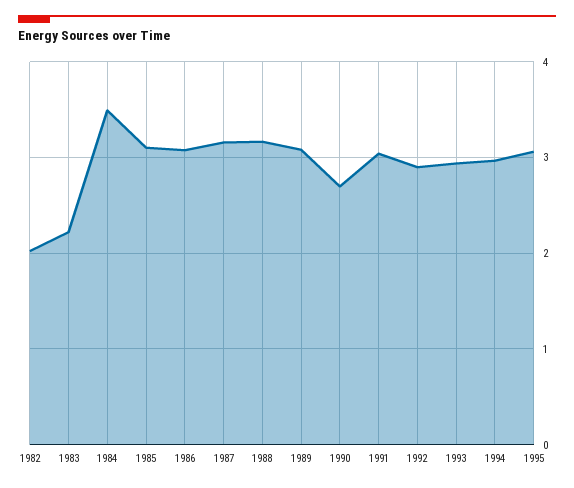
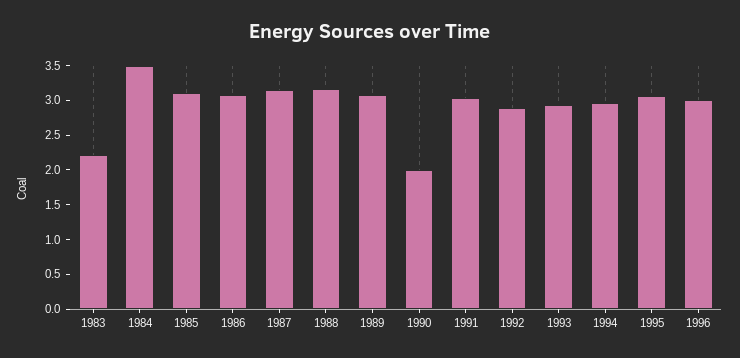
1982: 2 -> none
1990: 2.7 -> 2
1996: none -> 3

